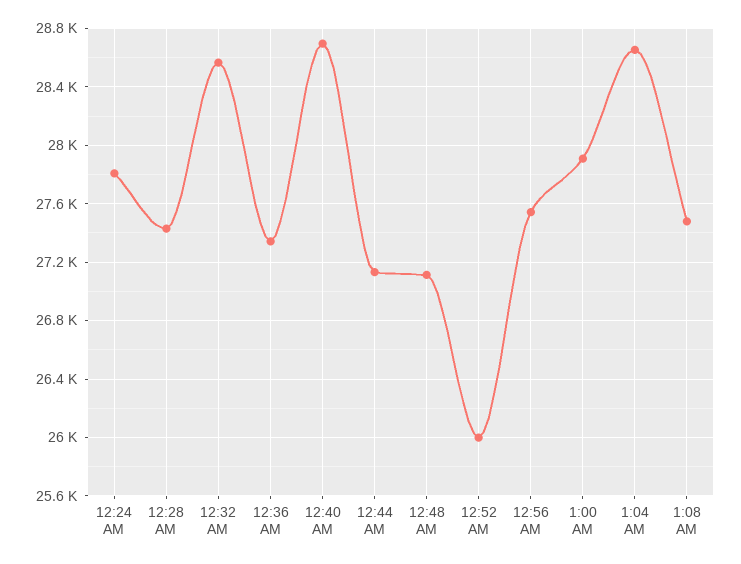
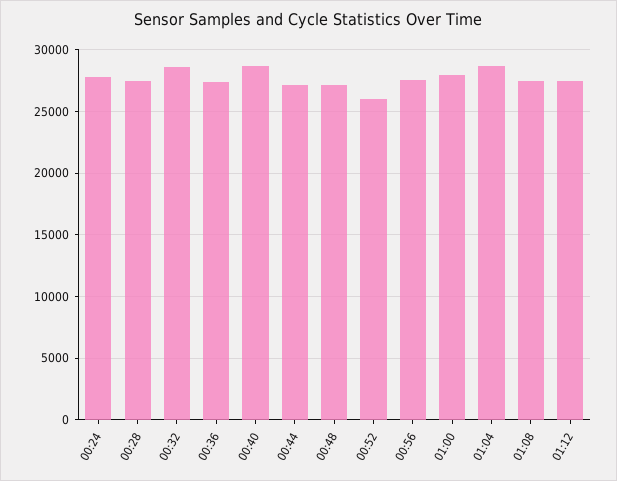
01:12: none -> 27500

